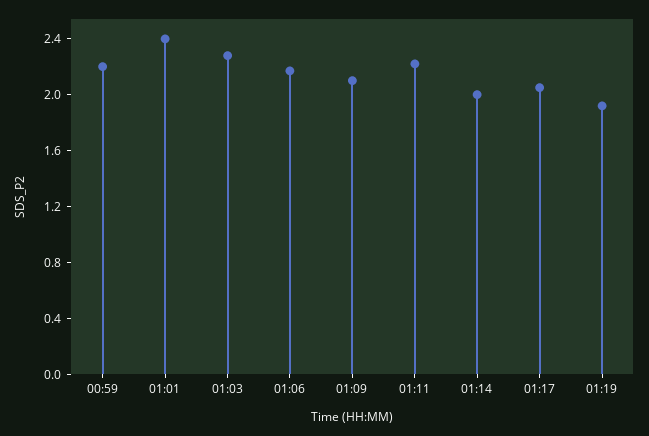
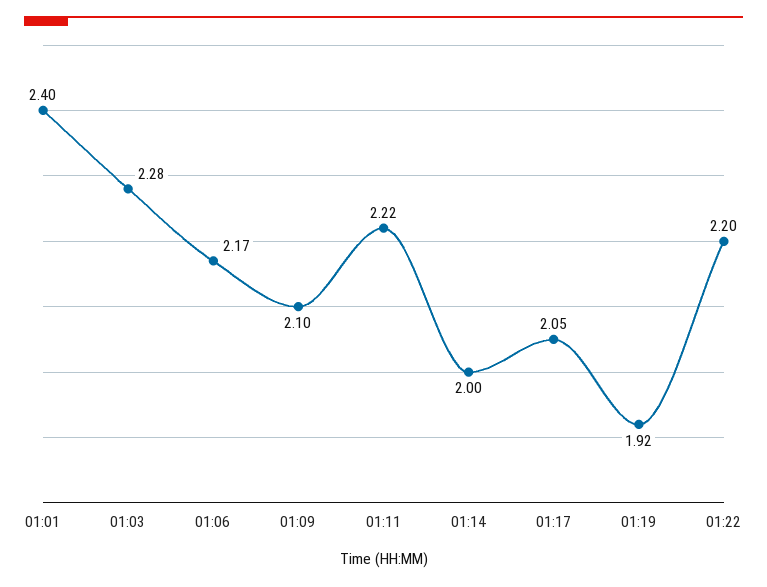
00:59: 2.2 -> none
01:22: none -> 2.2

